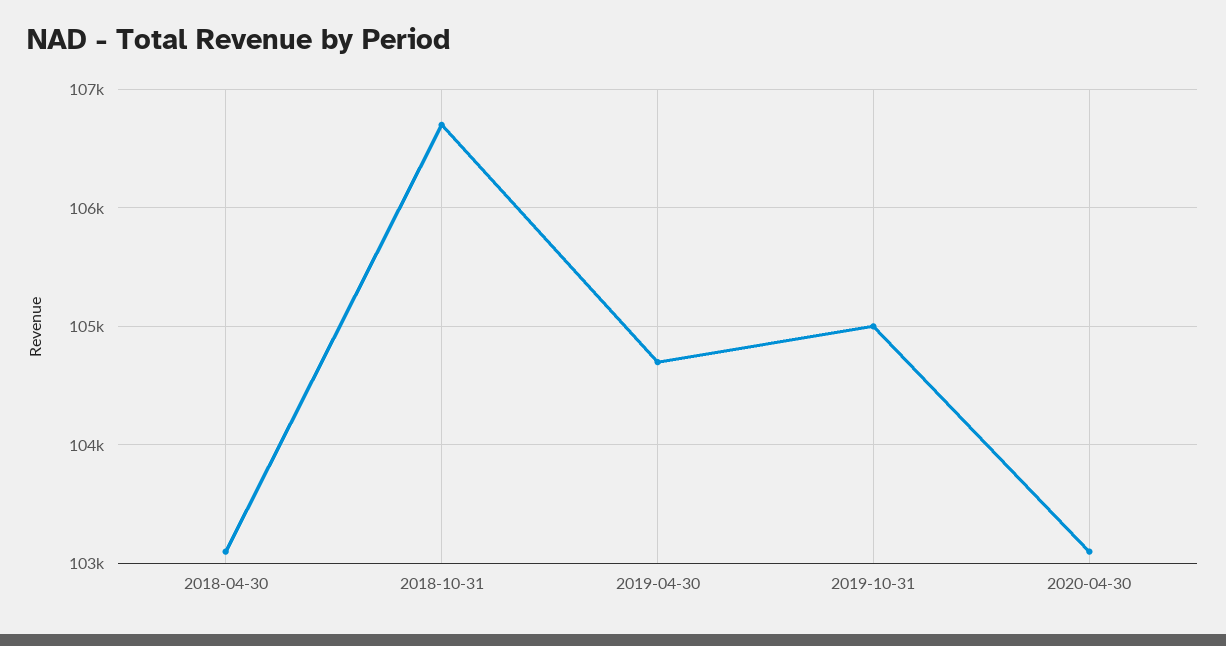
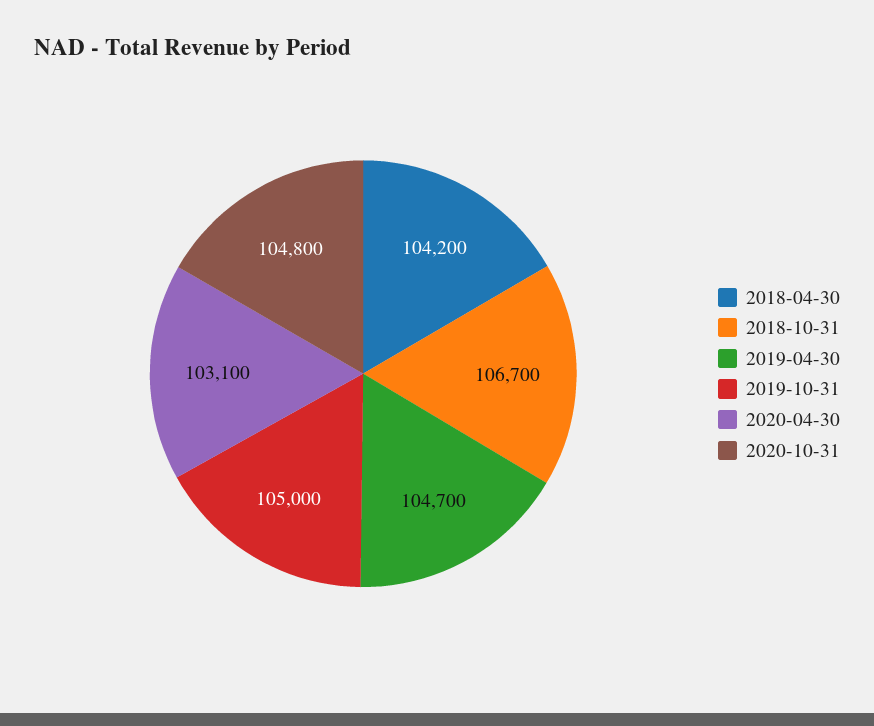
2018-04-30: 103100 -> 104200
2020-10-31: none -> 104800

